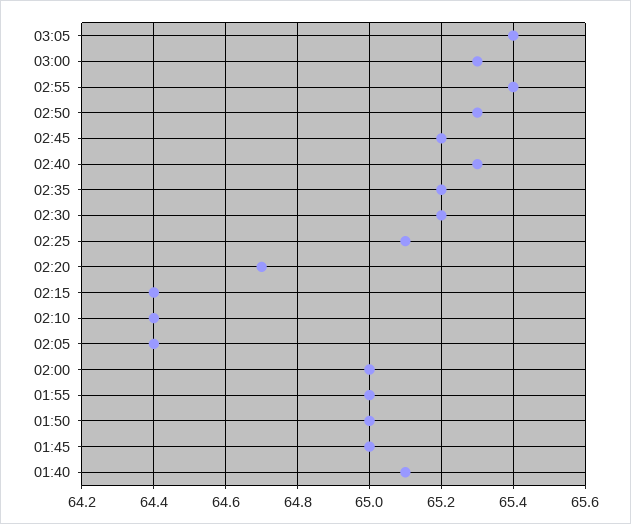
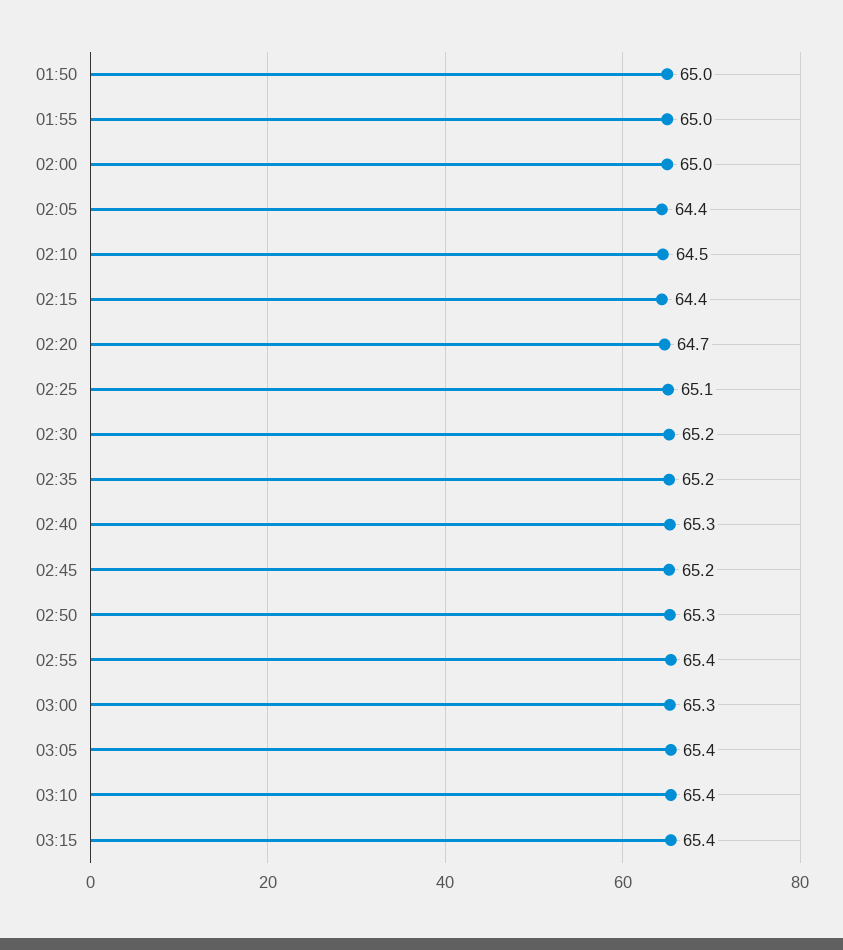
02:10: 64.4 -> 64.5
01:45: 65 -> none
01:40: 65.1 -> none
03:10: none -> 65.4
03:15: none -> 65.4

